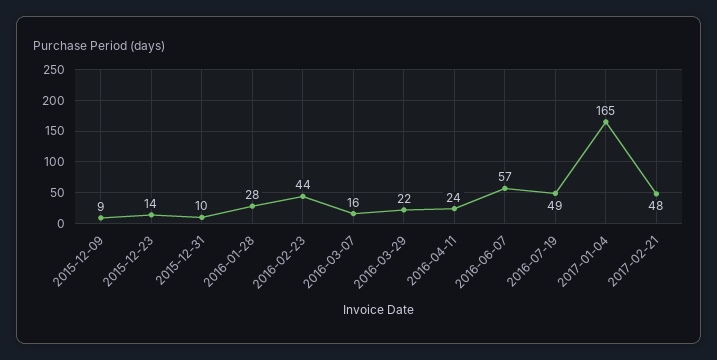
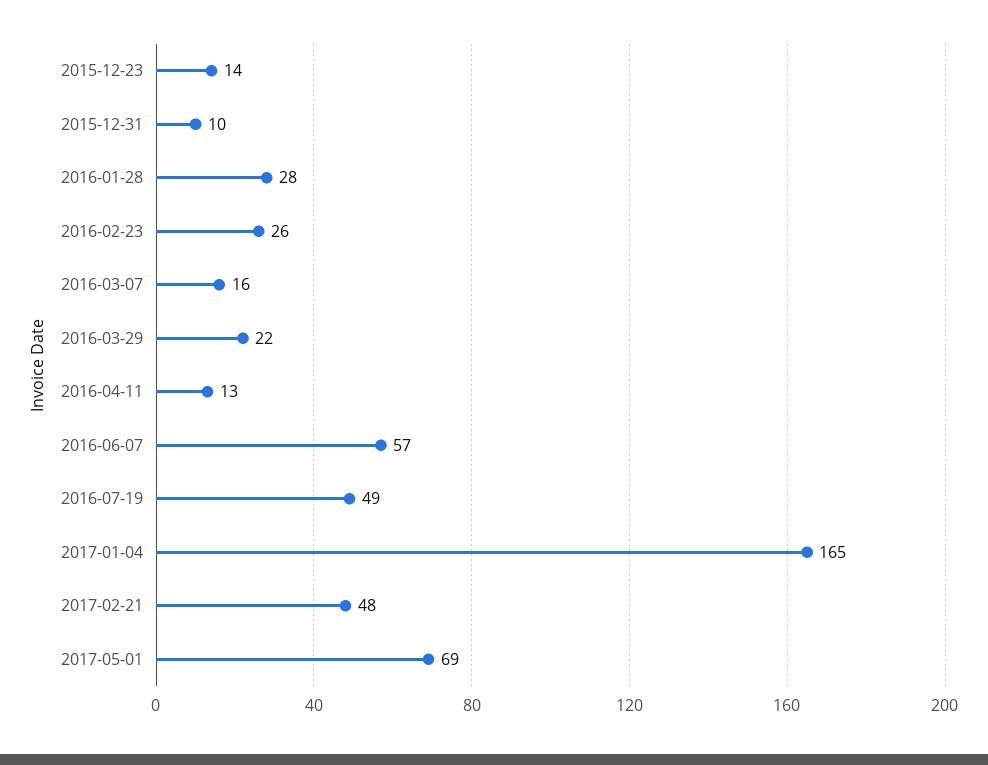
2015-12-09: 9 -> none
2016-02-23: 44 -> 26
2016-04-11: 24 -> 13
2017-05-01: none -> 69

